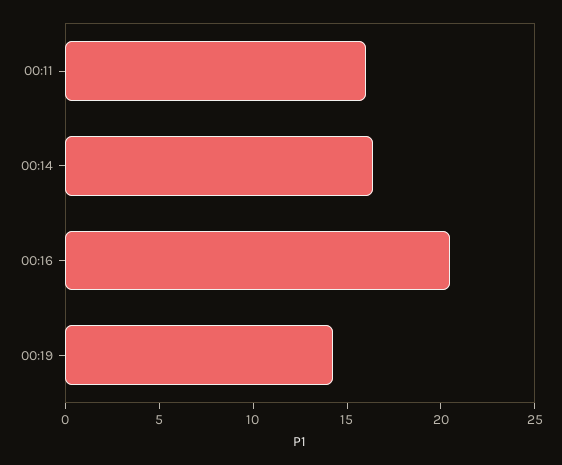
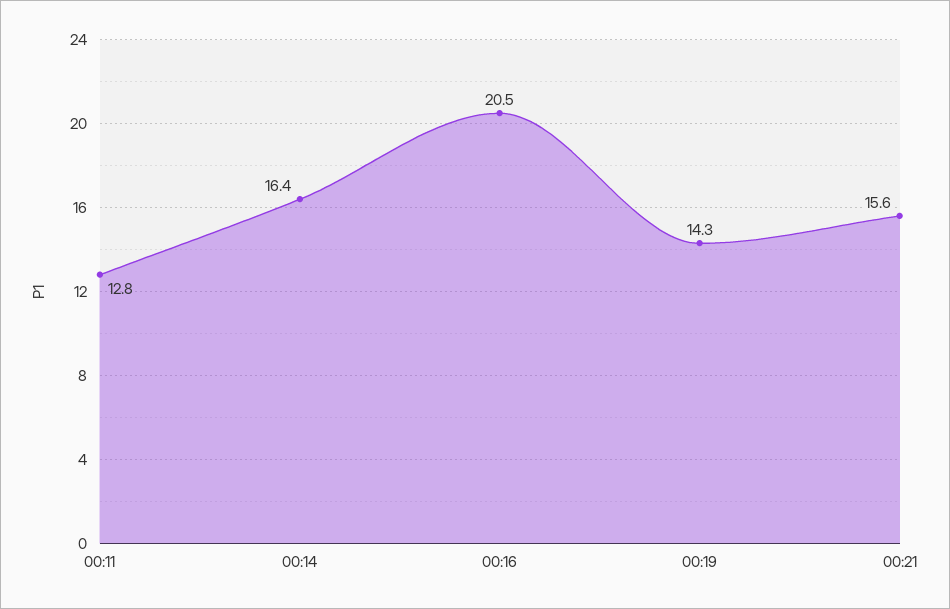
00:11: 16 -> 12.8
00:21: none -> 15.6

